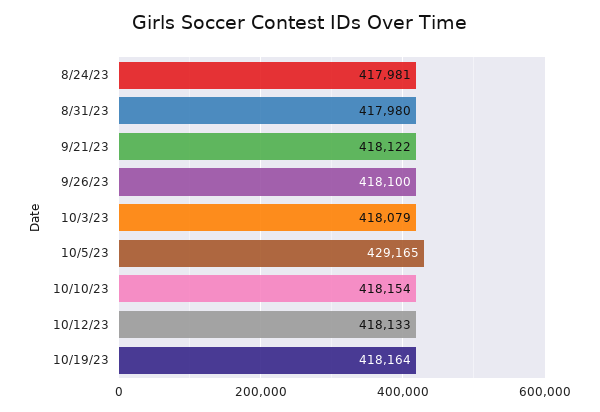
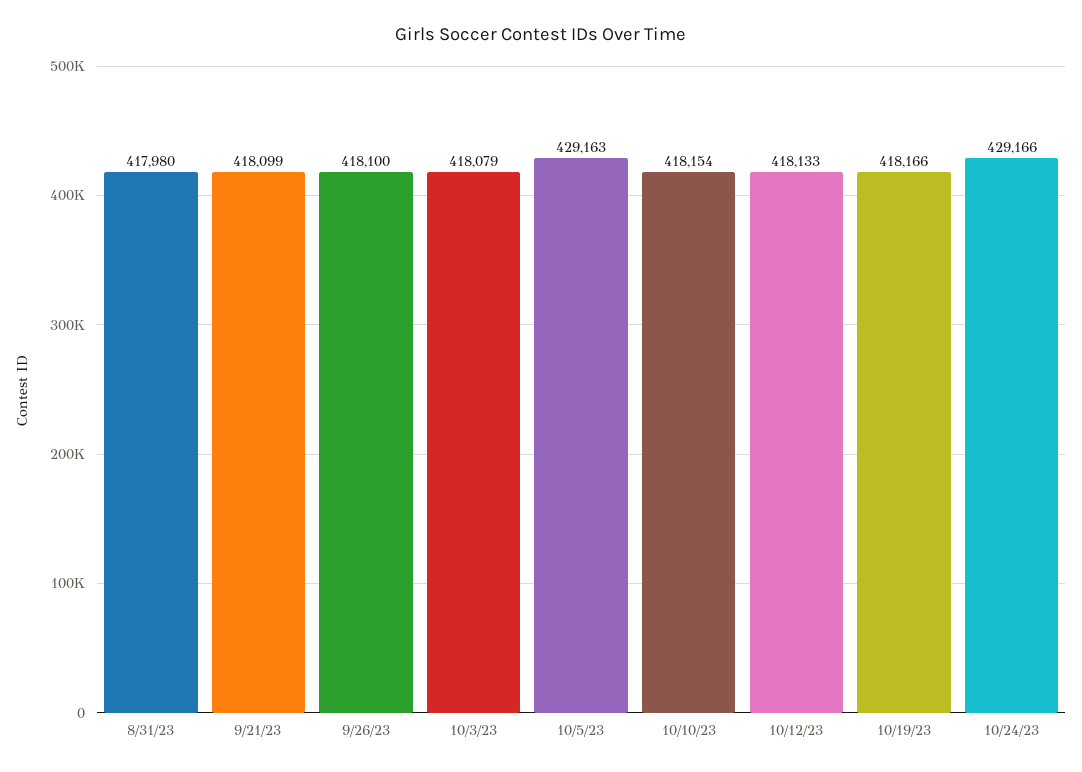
8/24/23: 417981 -> none
9/21/23: 418122 -> 418099
10/5/23: 429165 -> 429163
10/19/23: 418164 -> 418166
10/24/23: none -> 429166

